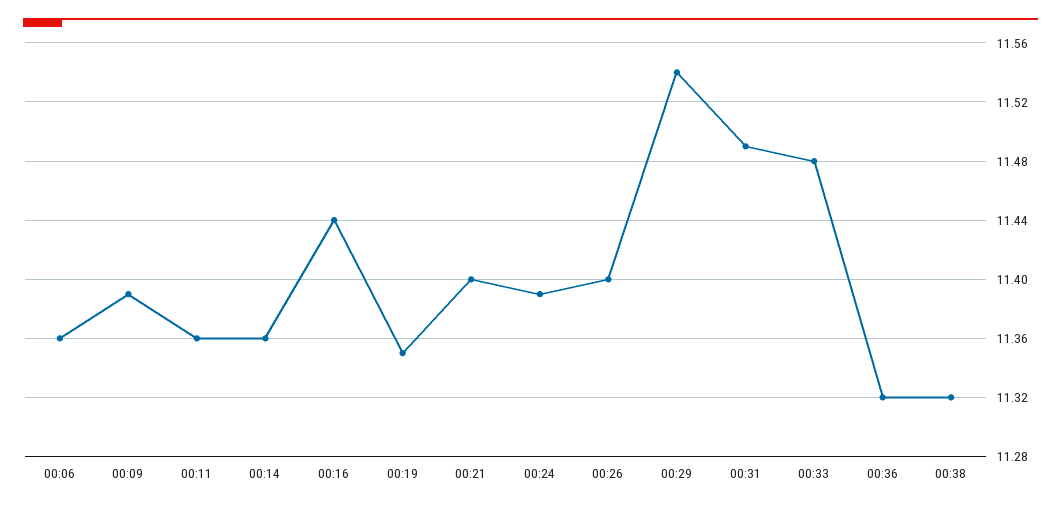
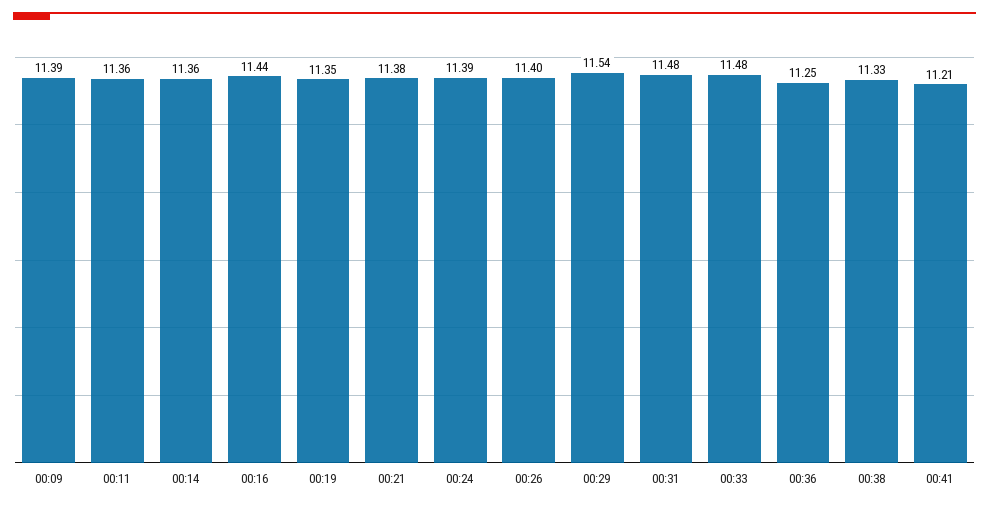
00:06: 11.36 -> none
00:21: 11.4 -> 11.38
00:31: 11.49 -> 11.48
00:36: 11.32 -> 11.25
00:38: 11.32 -> 11.33
00:41: none -> 11.21

